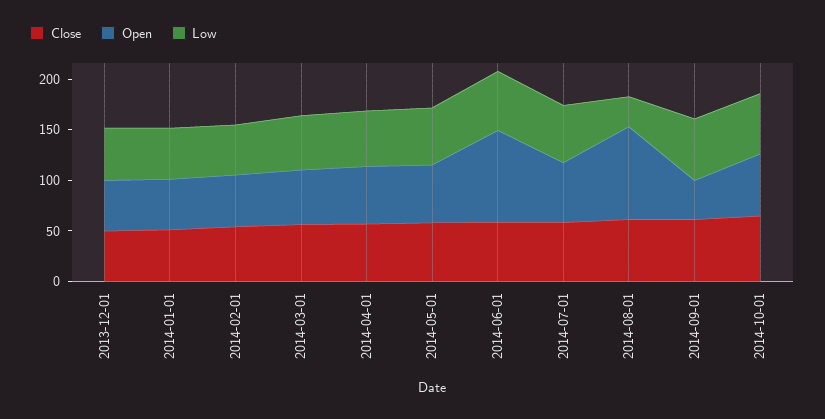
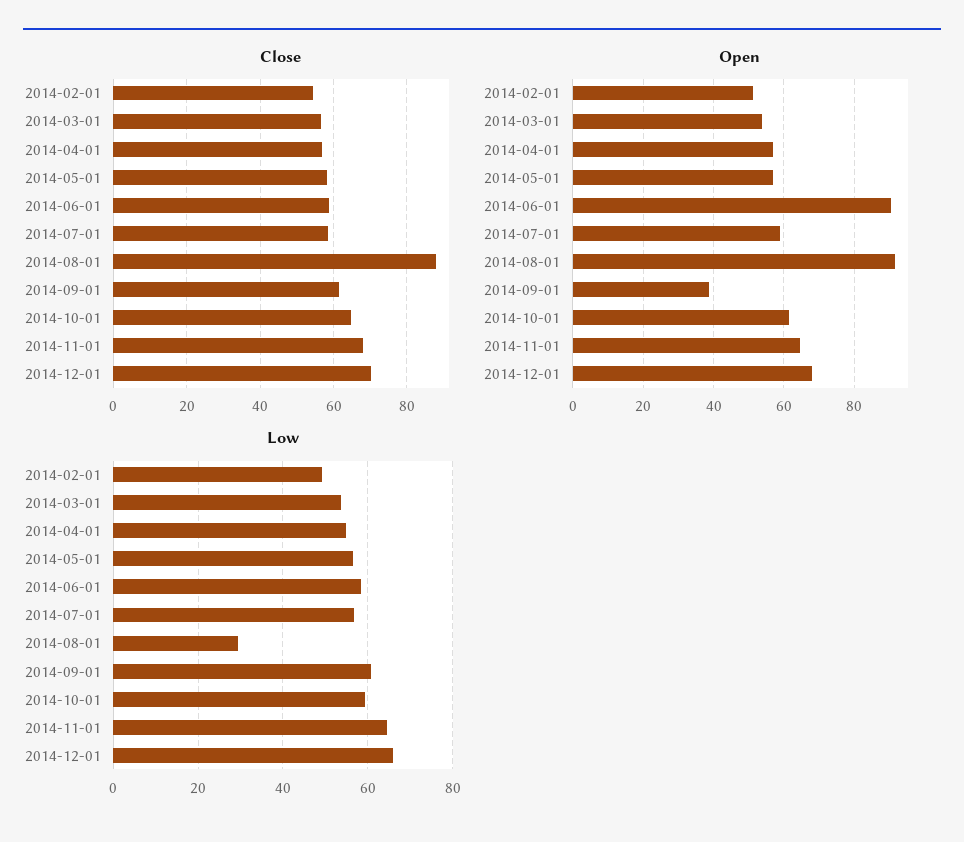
Close, 2013-12-01: 50 -> none
Open, 2013-12-01: 50 -> none
Low, 2013-12-01: 50 -> none
Close, 2014-01-01: 50 -> none
Open, 2014-01-01: 50 -> none
Low, 2014-01-01: 50 -> none
Close, 2014-08-01: 60 -> 88
Close, 2014-11-01: none -> 68
Close, 2014-12-01: none -> 70
Open, 2014-11-01: none -> 64
Open, 2014-12-01: none -> 68
Low, 2014-11-01: none -> 64
Low, 2014-12-01: none -> 66

